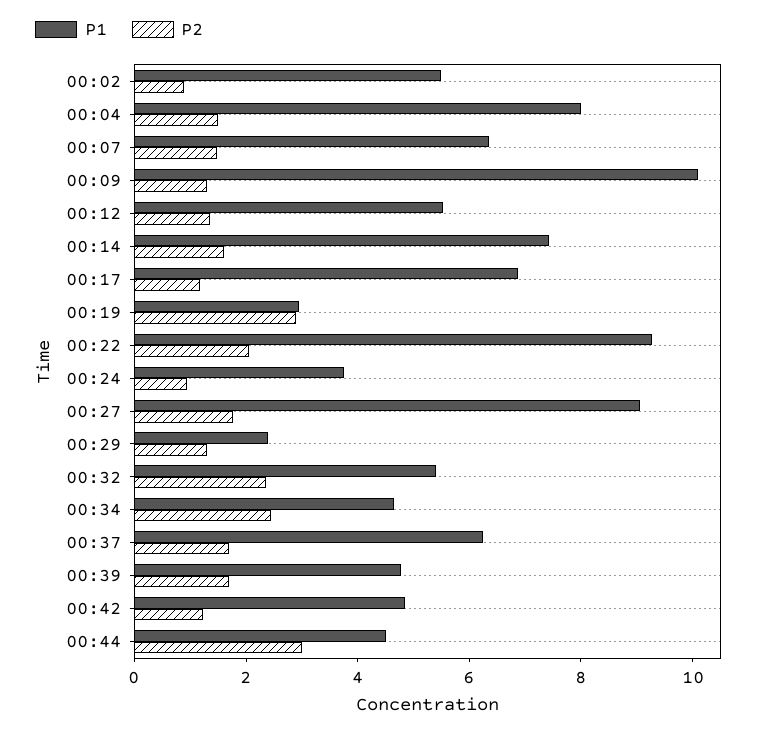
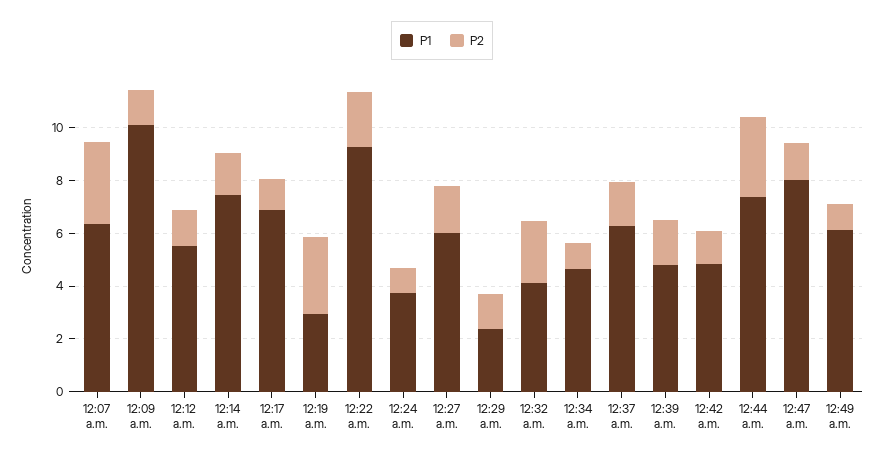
P1, 00:02: 5.5 -> none
P2, 00:02: 1 -> none
P1, 00:04: 8 -> none
P2, 00:04: 1.5 -> none
P2, 00:07: 1.5 -> 3
P1, 00:27: 9 -> 6
P1, 00:32: 5.5 -> 4
P2, 00:34: 2.5 -> 1
P1, 00:44: 4.5 -> 7.5
P1, 12:47 a.m.: none -> 8
P2, 12:47 a.m.: none -> 1.5
P1, 12:49 a.m.: none -> 6
P2, 12:49 a.m.: none -> 1

